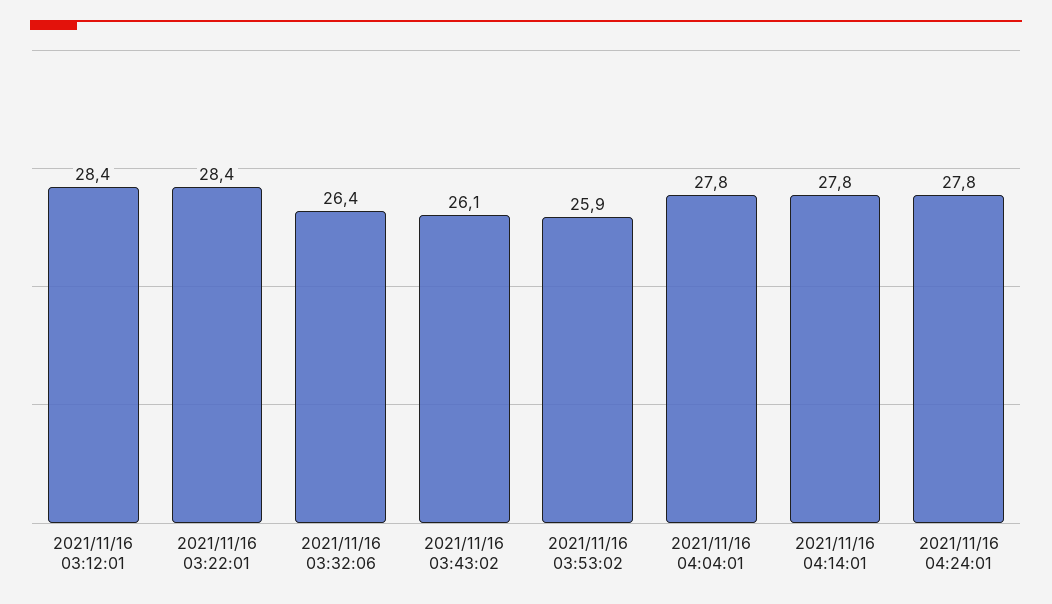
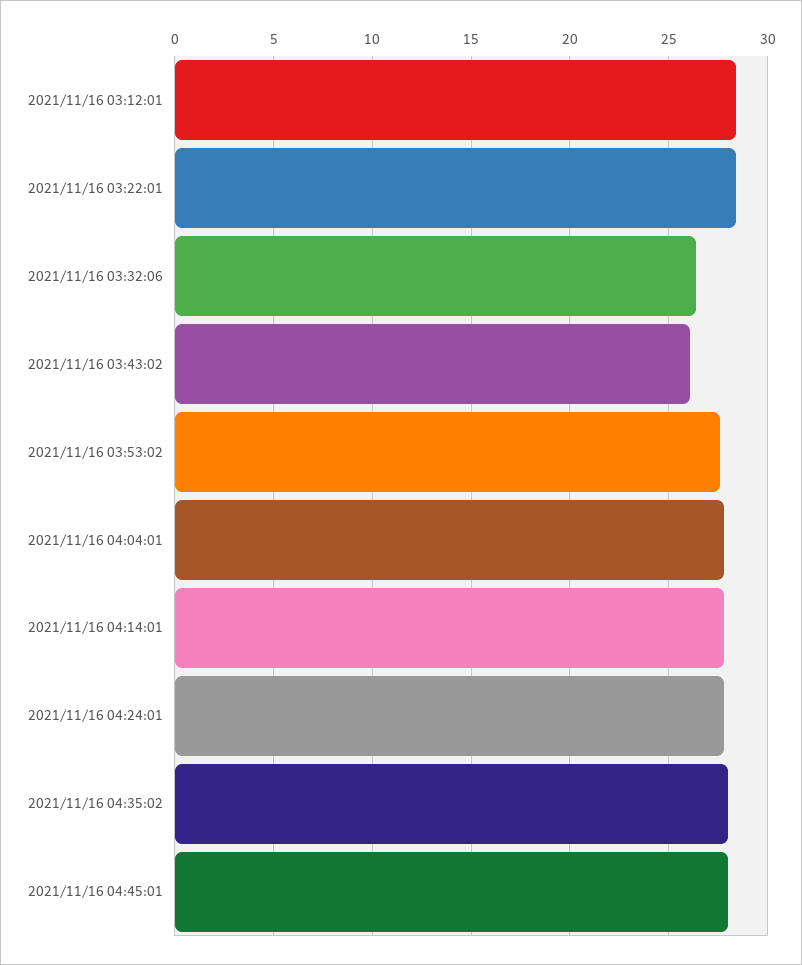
2021/11/16 03:53:02: 25.9 -> 27.5
2021/11/16 04:35:02: none -> 28
2021/11/16 04:45:01: none -> 28

